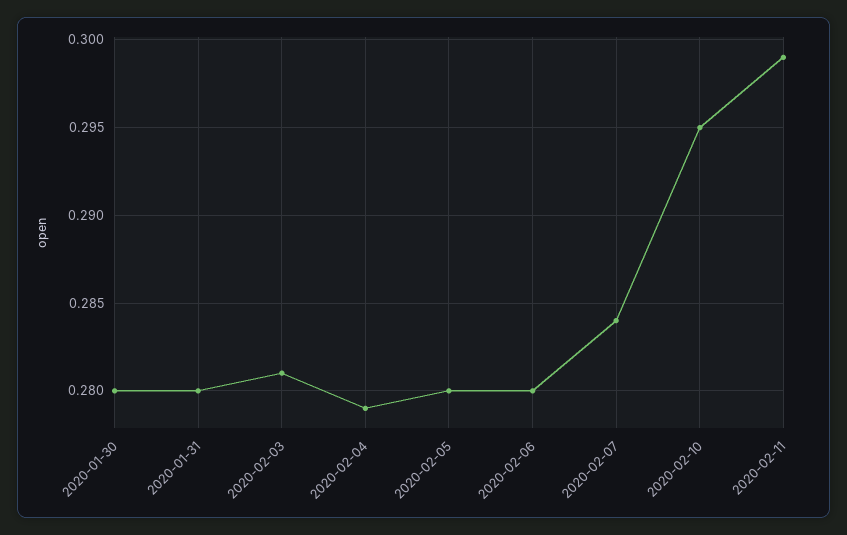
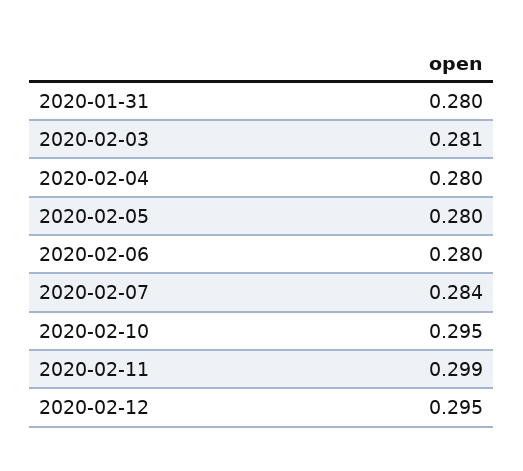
2020-01-30: 0.28 -> none
2020-02-04: 0.279 -> 0.28
2020-02-12: none -> 0.295

